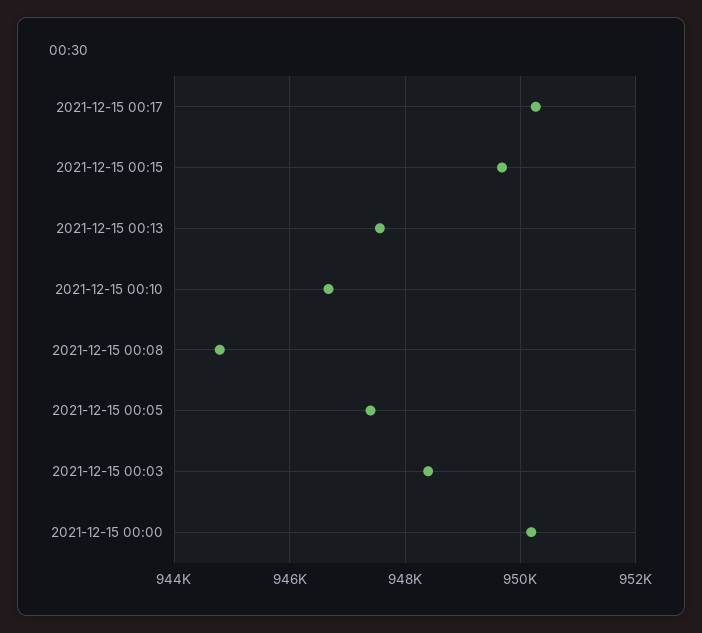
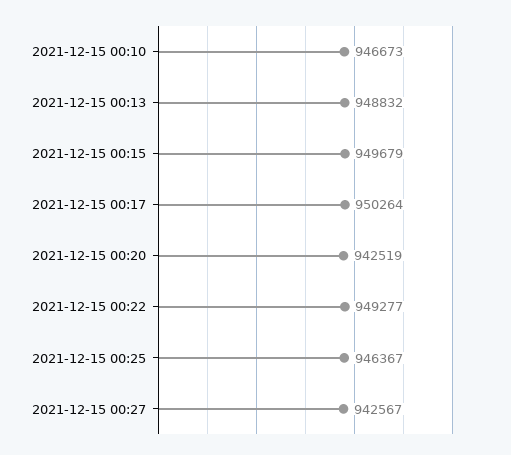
2021-12-15 00:13: 947600 -> 948832
2021-12-15 00:08: 944800 -> none
2021-12-15 00:05: 947400 -> none
2021-12-15 00:03: 948400 -> none
2021-12-15 00:00: 950200 -> none
2021-12-15 00:20: none -> 942519
2021-12-15 00:22: none -> 949277
2021-12-15 00:25: none -> 946367
2021-12-15 00:27: none -> 942567

